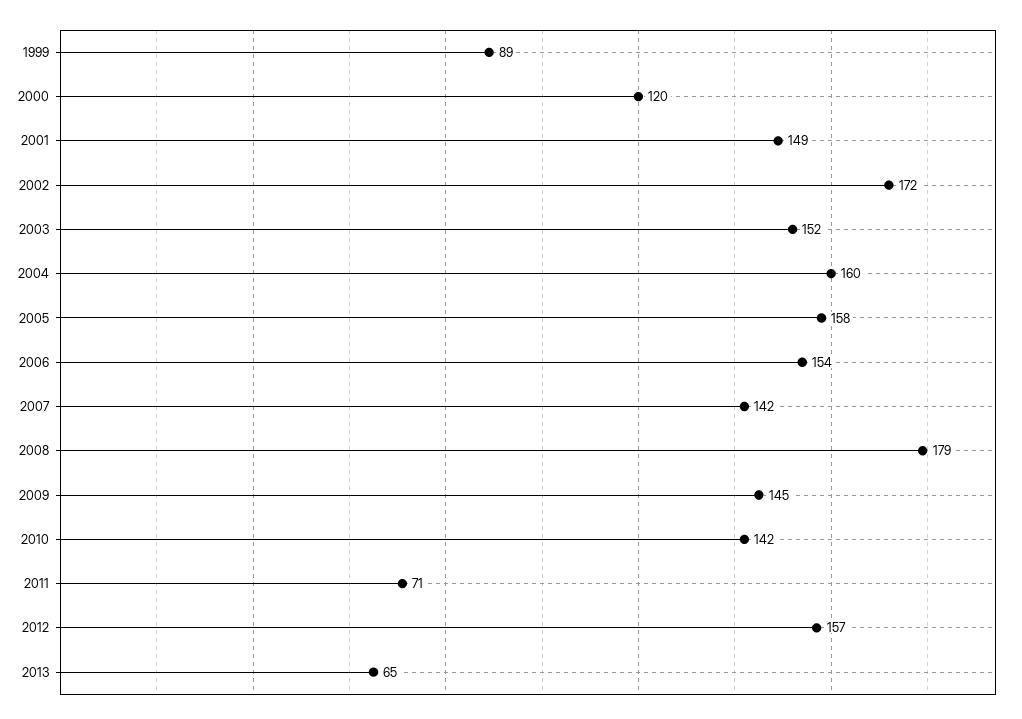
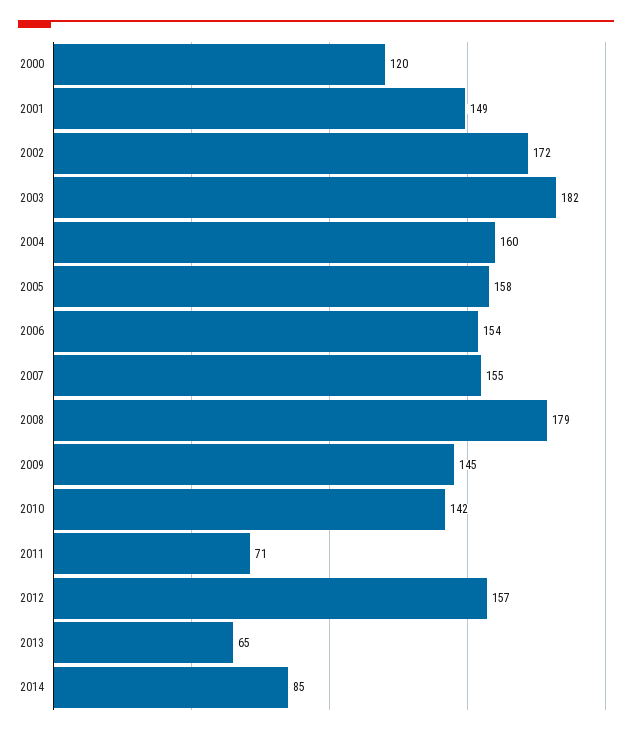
1999: 89 -> none
2003: 152 -> 182
2007: 142 -> 155
2014: none -> 85

